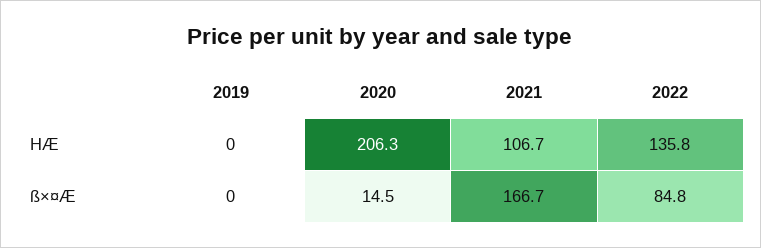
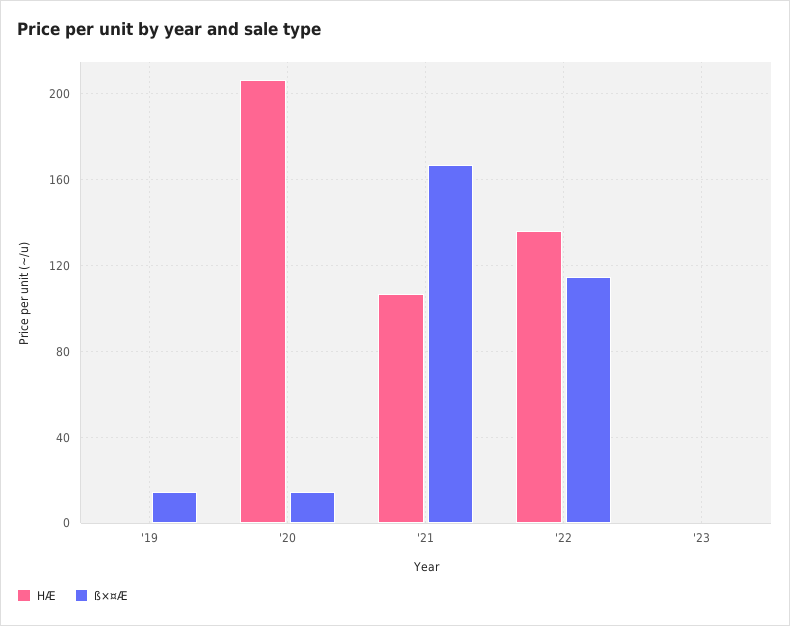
ß×¤Æ, 2019: 0 -> 15
ß×¤Æ, 2022: 84.8 -> 115
HÆ, '23: none -> 0
ß×¤Æ, '23: none -> 0

